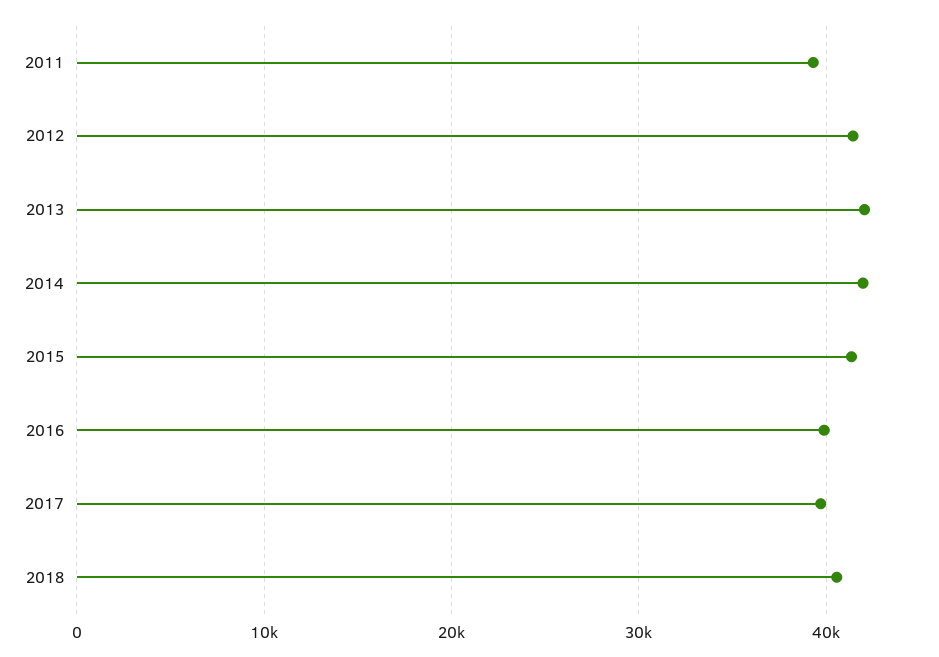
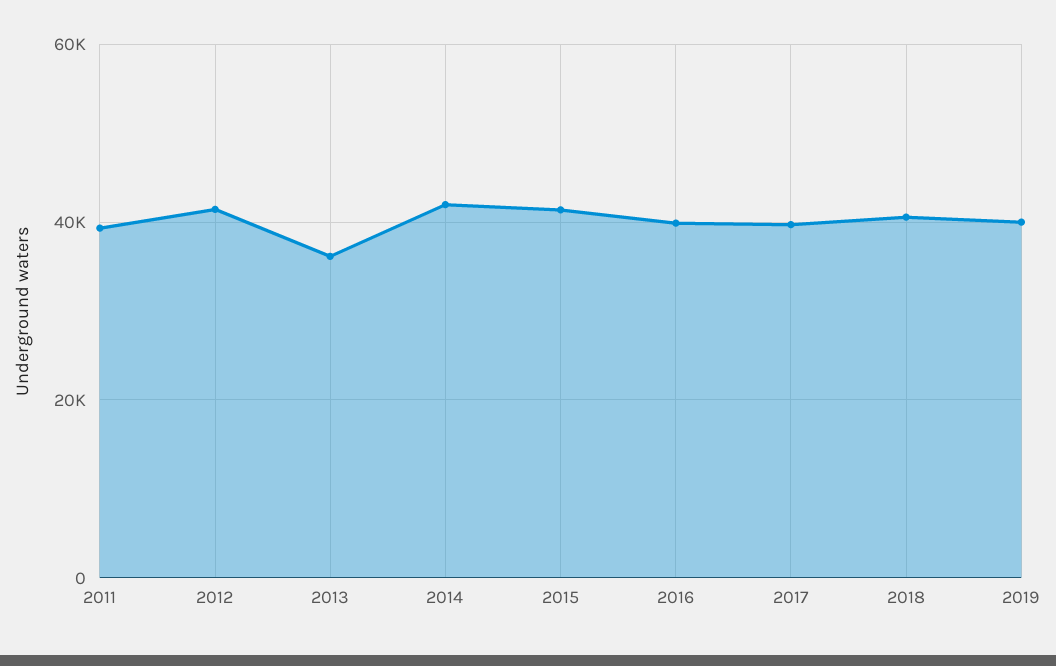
2013: 42000 -> 36000
2019: none -> 40000

